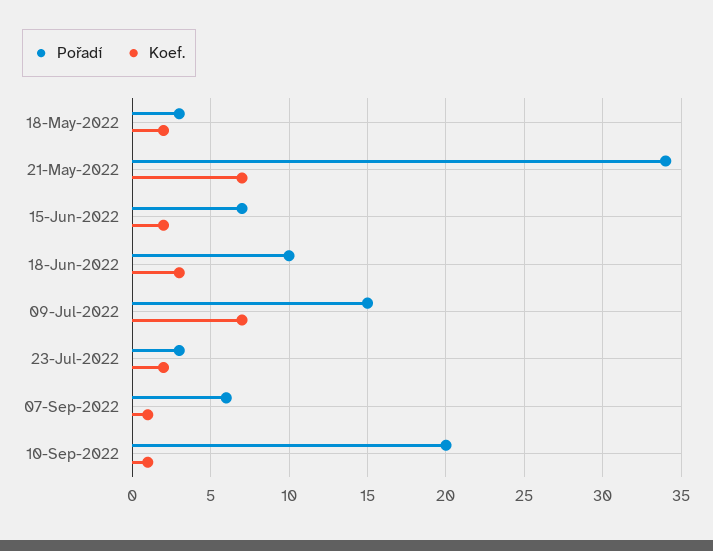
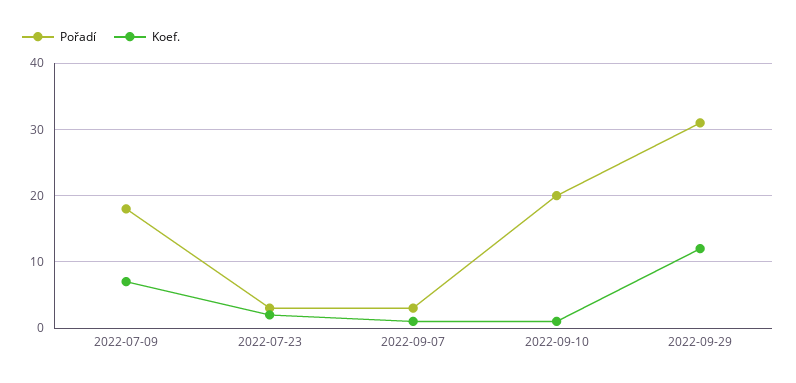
Pořadí, 18-May-2022: 3 -> none
Koef., 18-May-2022: 2 -> none
Pořadí, 21-May-2022: 34 -> none
Koef., 21-May-2022: 7 -> none
Pořadí, 15-Jun-2022: 7 -> none
Koef., 15-Jun-2022: 2 -> none
Pořadí, 18-Jun-2022: 10 -> none
Koef., 18-Jun-2022: 3 -> none
Pořadí, 09-Jul-2022: 15 -> 18
Pořadí, 07-Sep-2022: 6 -> 3
Pořadí, 2022-09-29: none -> 31
Koef., 2022-09-29: none -> 12

